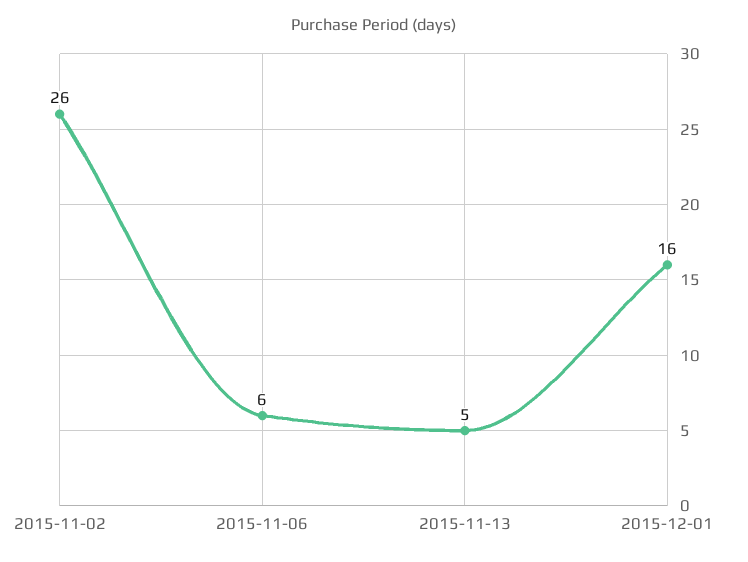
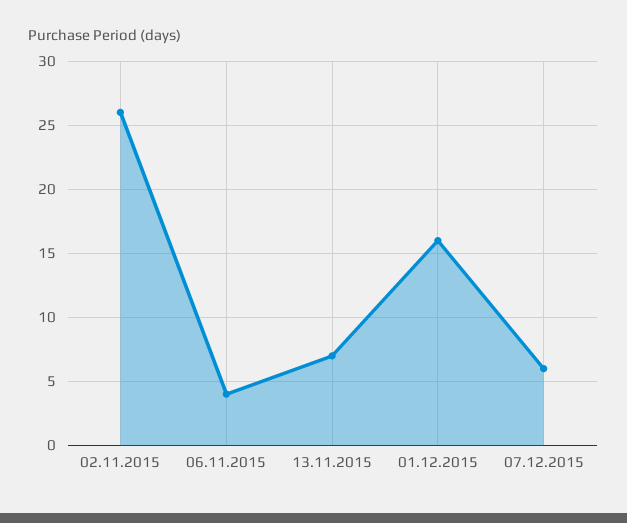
2015-11-06: 6 -> 4
2015-11-13: 5 -> 7
07.12.2015: none -> 6

